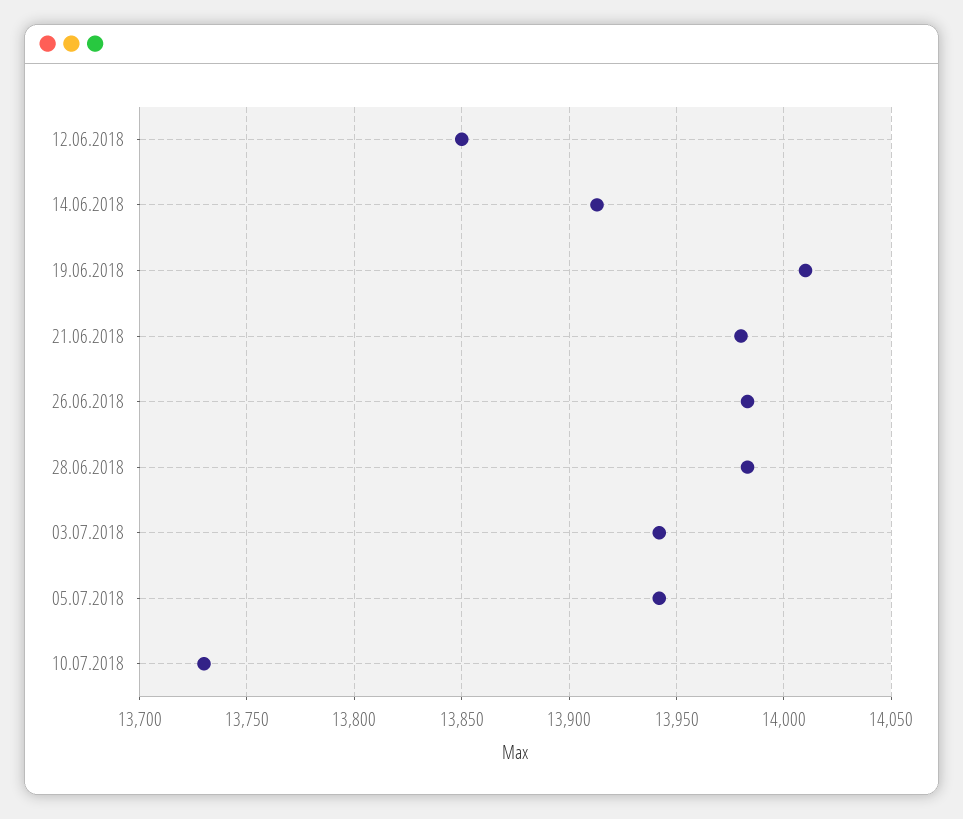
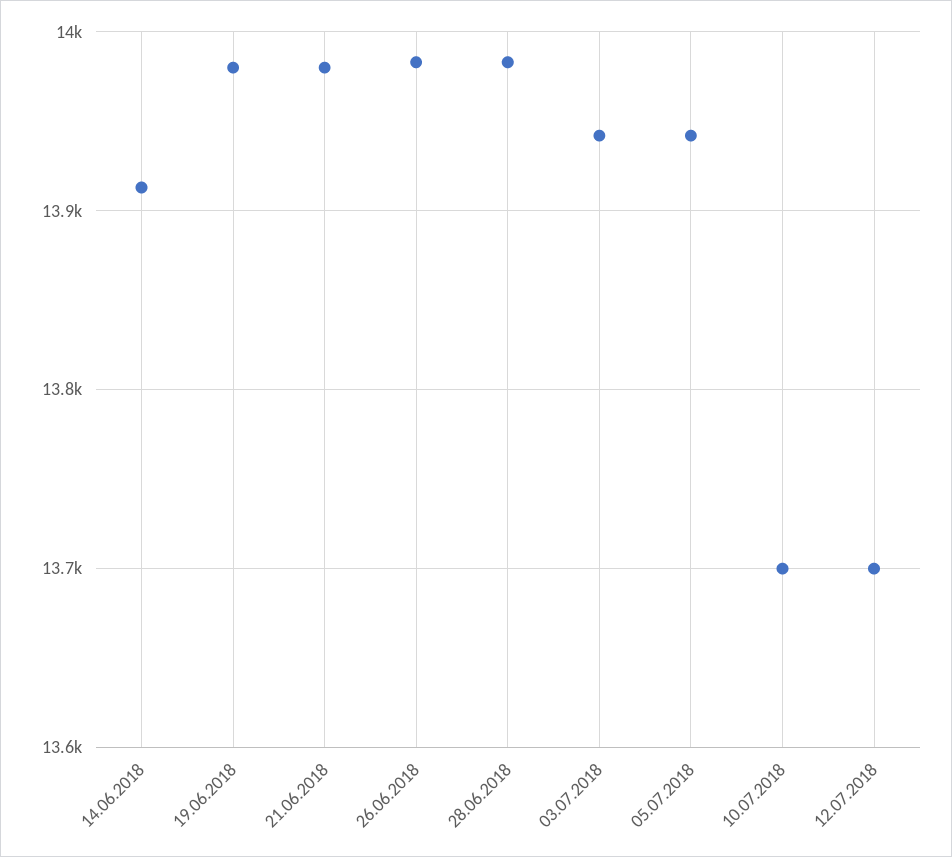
12.06.2018: 13850 -> none
19.06.2018: 14010 -> 13980
10.07.2018: 13730 -> 13700
12.07.2018: none -> 13700

